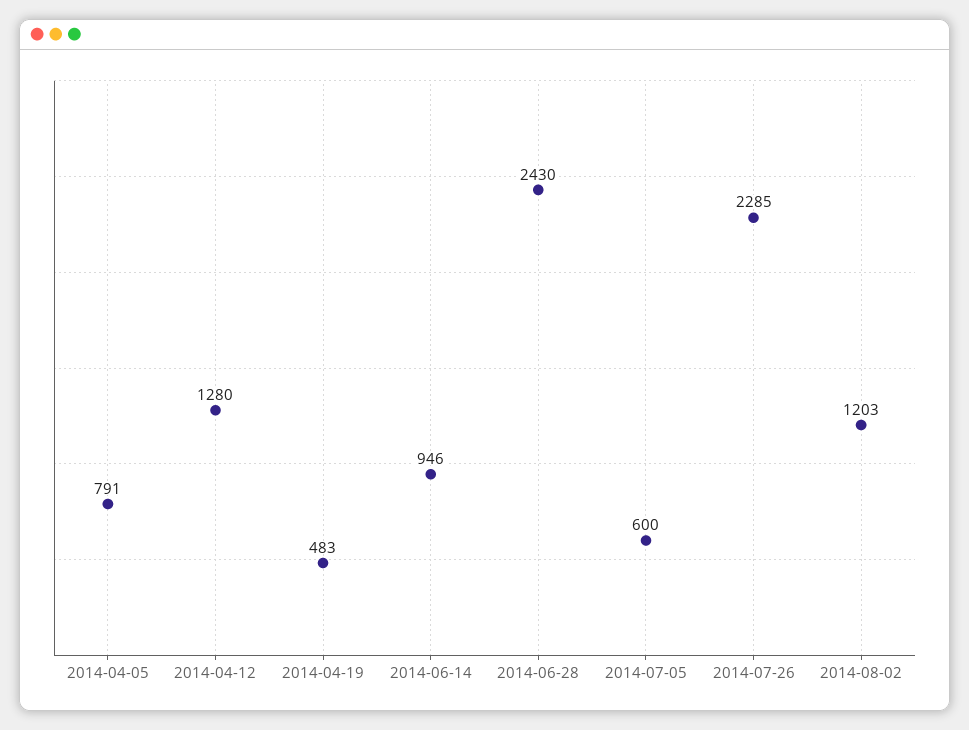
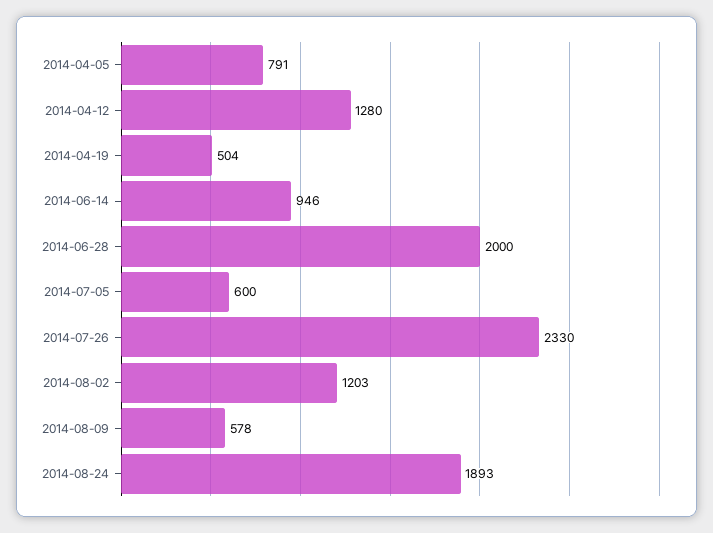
2014-04-19: 483 -> 504
2014-06-28: 2430 -> 2000
2014-07-26: 2285 -> 2330
2014-08-09: none -> 578
2014-08-24: none -> 1893

